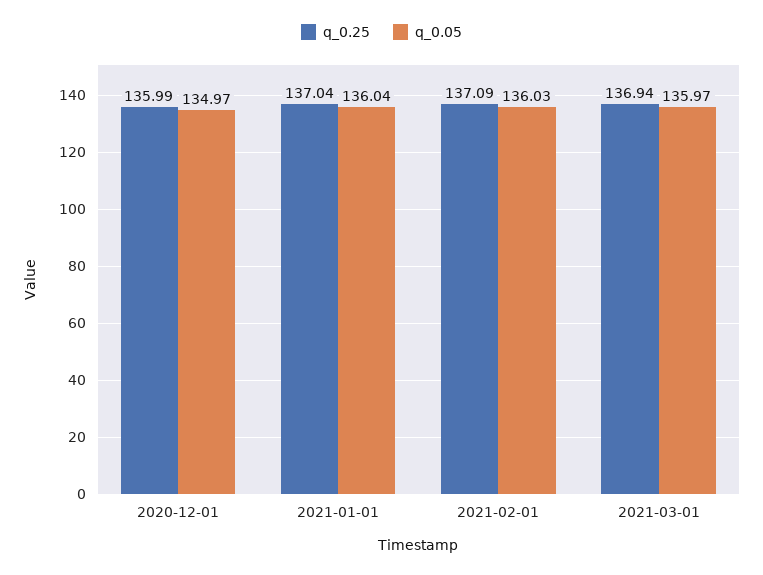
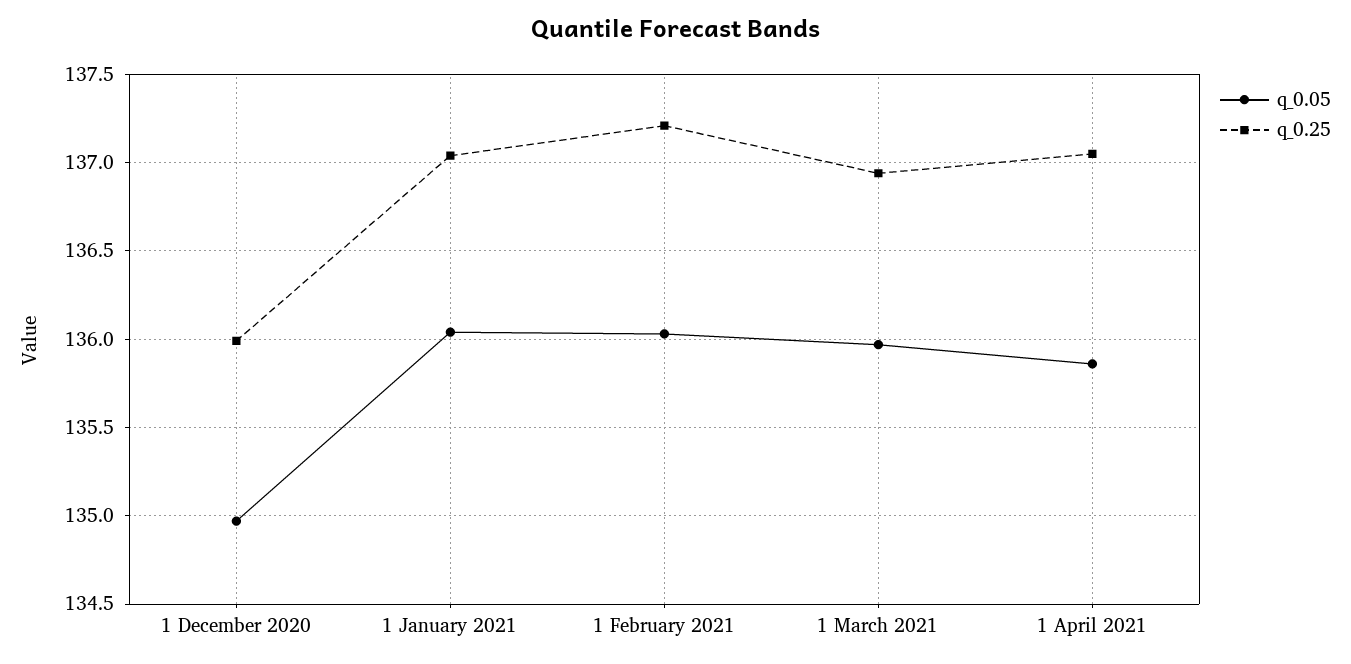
q_0.25, 2021-02-01: 137.09 -> 137.2
q_0.05, 1 April 2021: none -> 135.85
q_0.25, 1 April 2021: none -> 137.05

